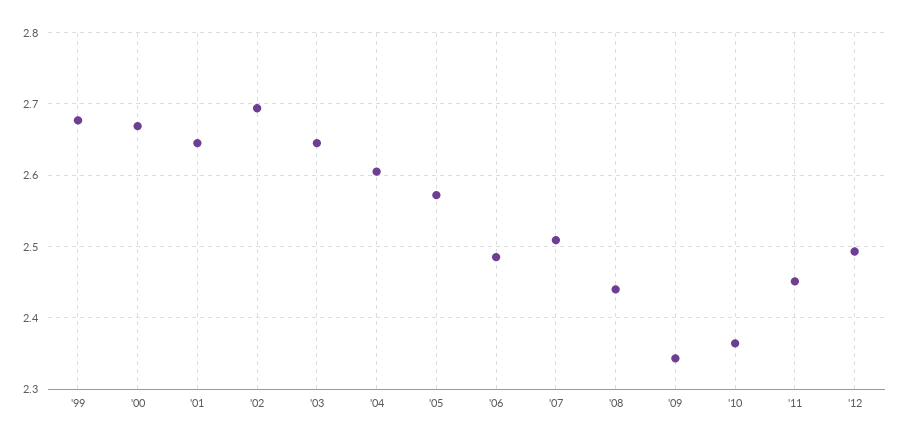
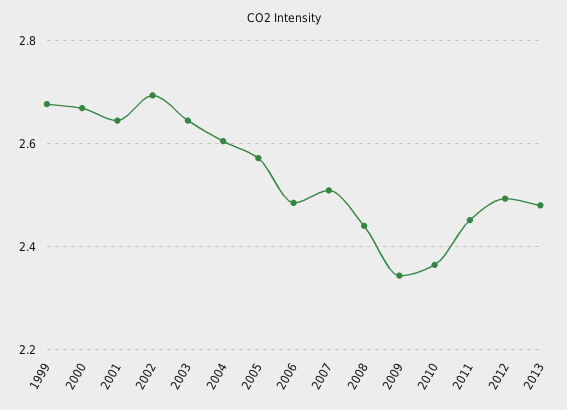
2013: none -> 2.48

